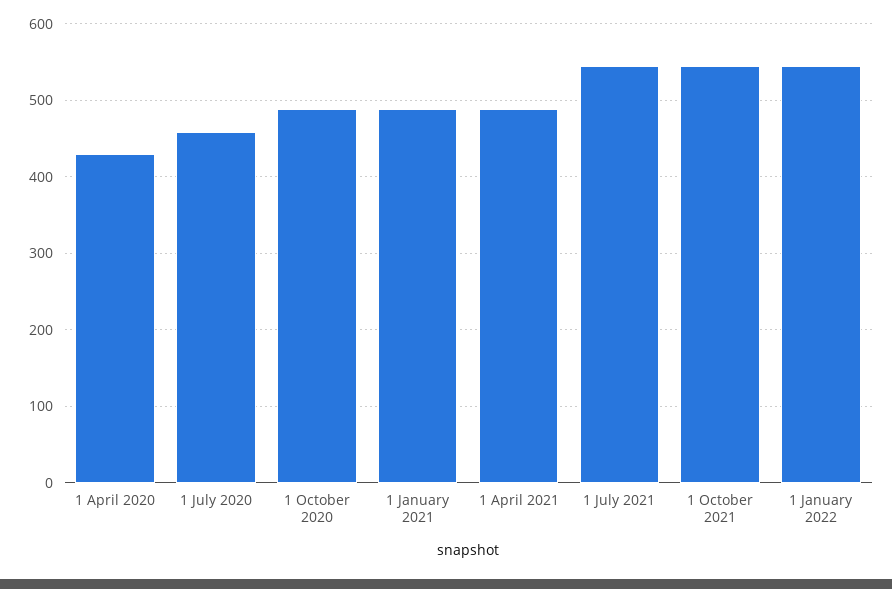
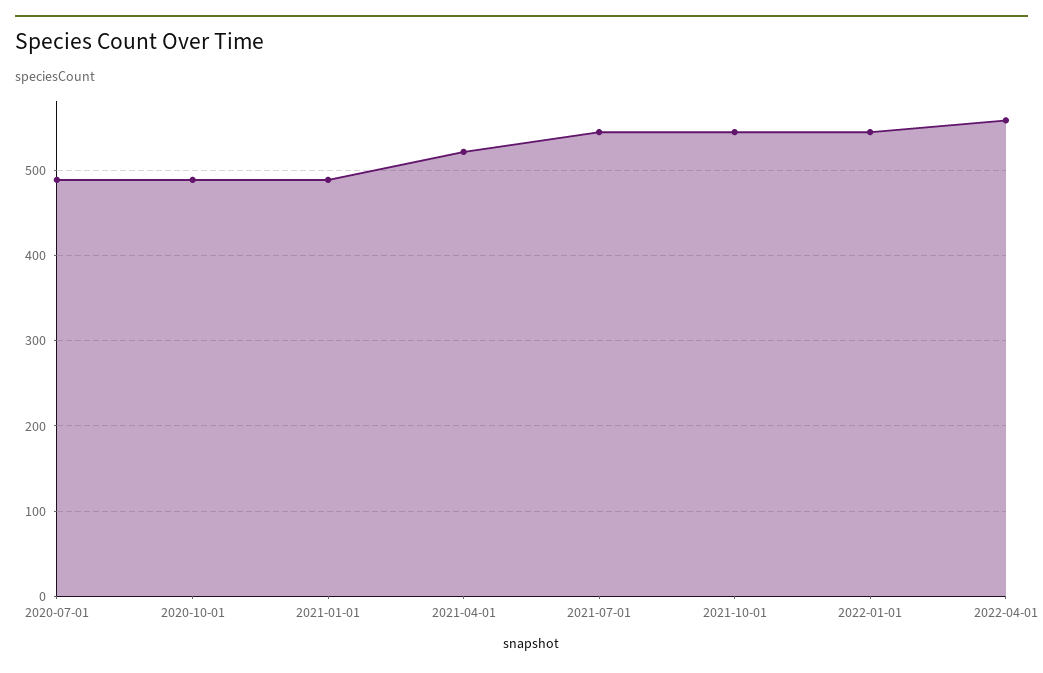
1 April 2020: 430 -> none
1 July 2020: 460 -> 490
1 April 2021: 490 -> 520
2022-04-01: none -> 560

